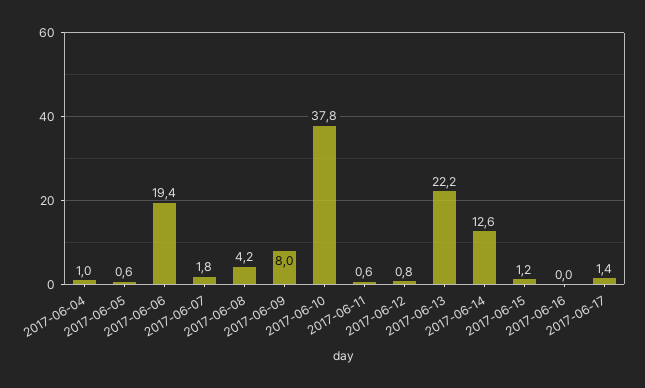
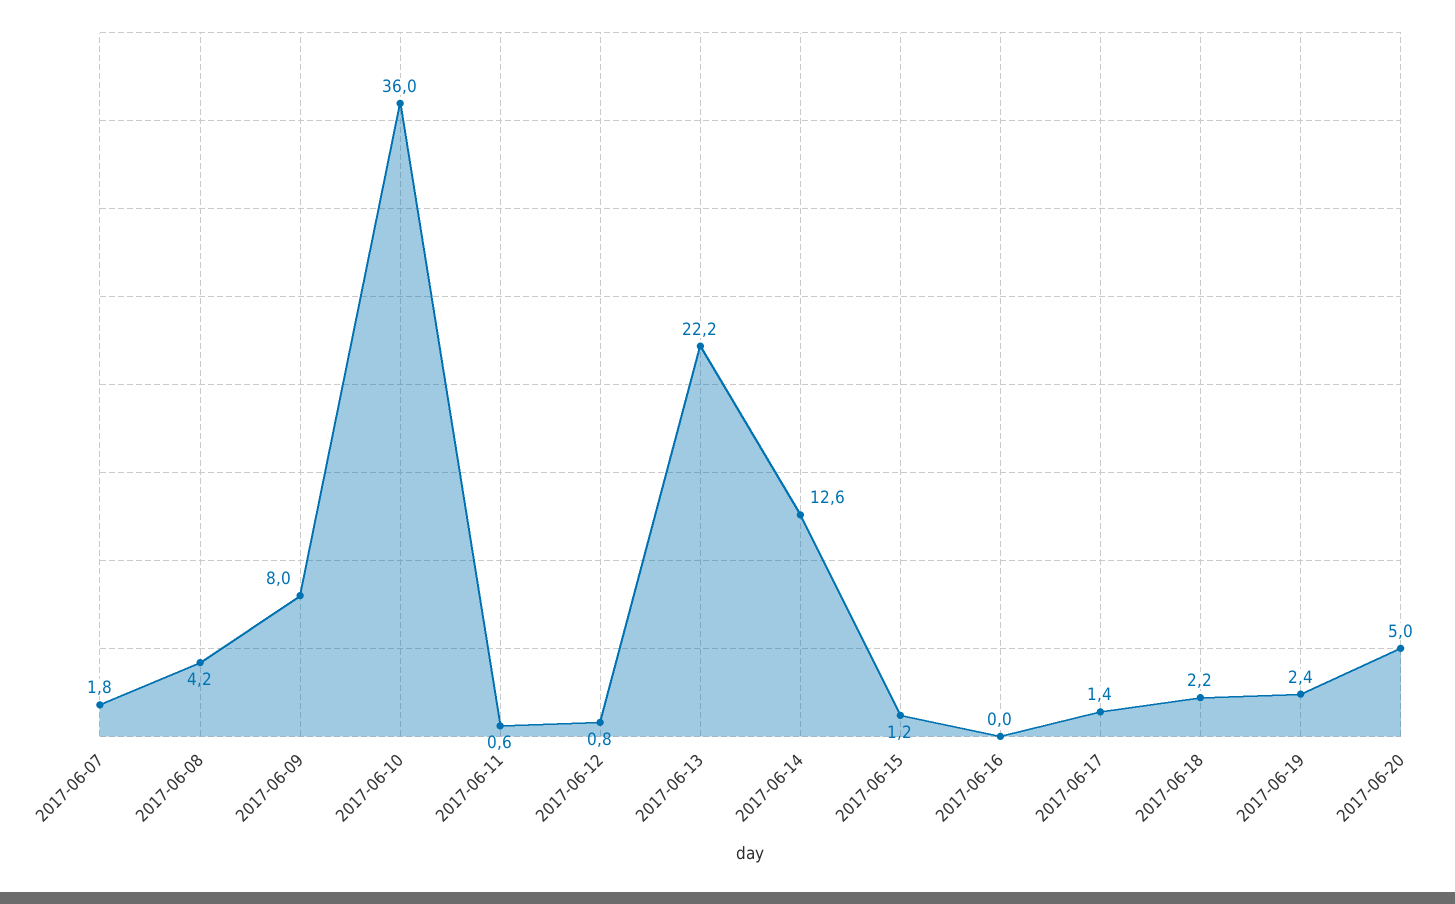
2017-06-04: 1 -> none
2017-06-05: 0.6 -> none
2017-06-06: 19.4 -> none
2017-06-10: 37.8 -> 36
2017-06-18: none -> 2.2
2017-06-19: none -> 2.4
2017-06-20: none -> 5

